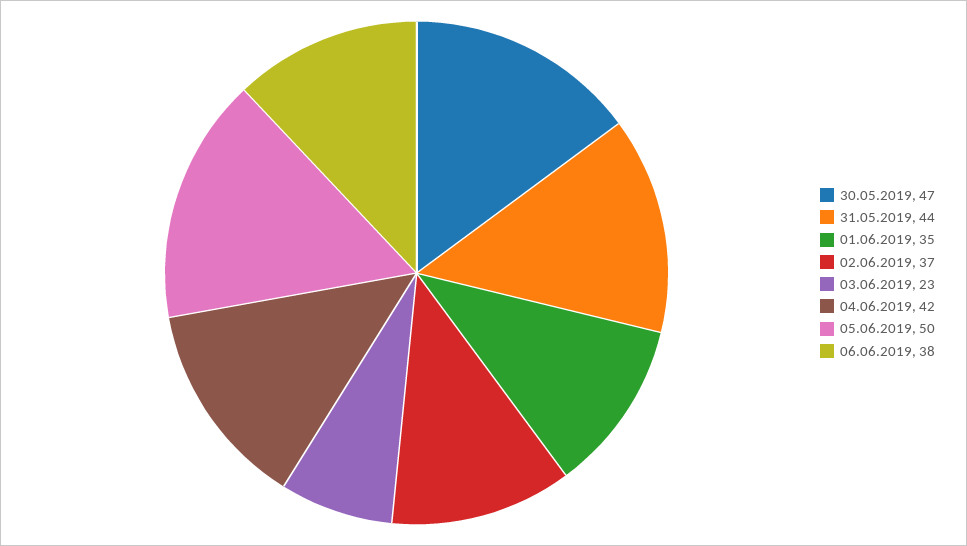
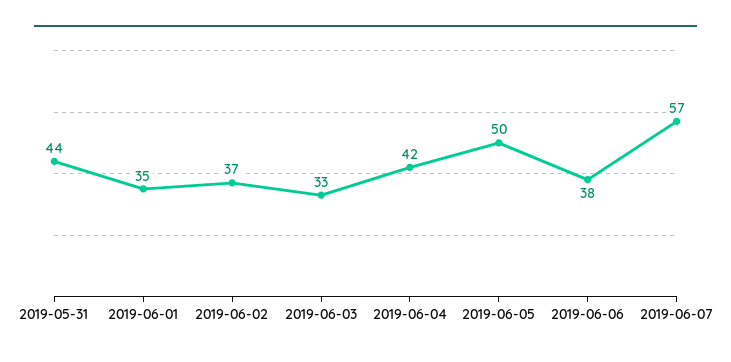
30.05.2019: 47 -> none
03.06.2019: 23 -> 33
2019-06-07: none -> 57

